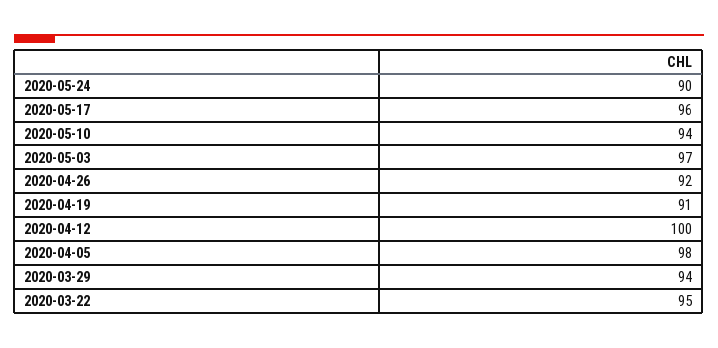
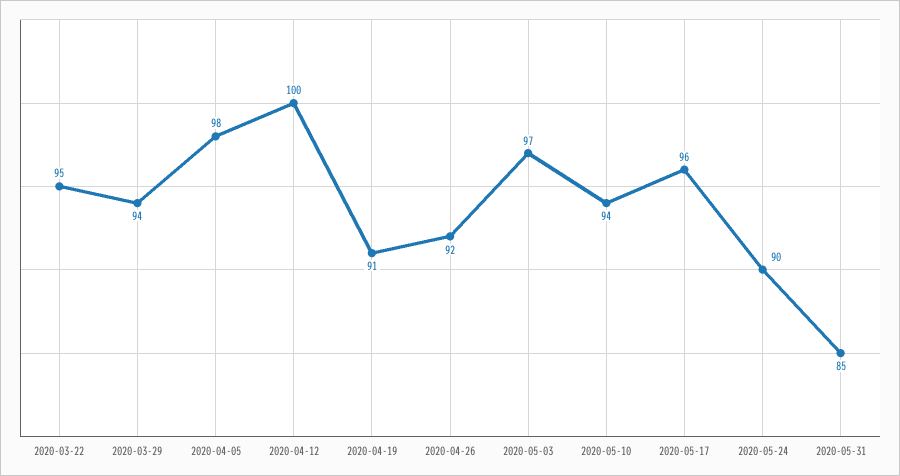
2020-05-31: none -> 85

